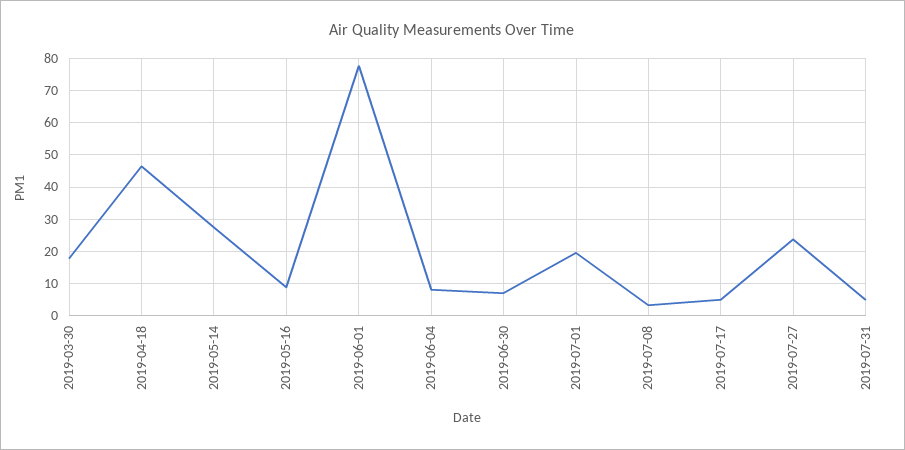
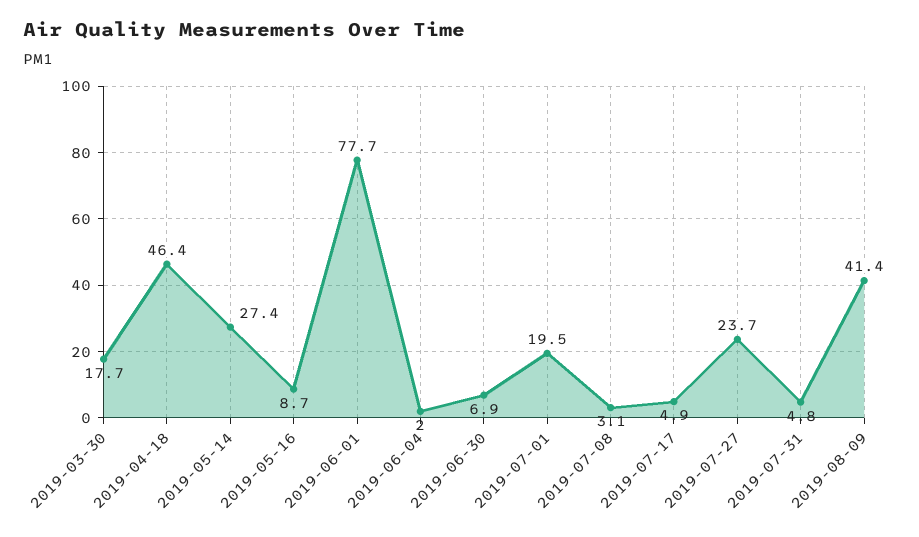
2019-06-04: 8 -> 2
2019-08-09: none -> 41.4

